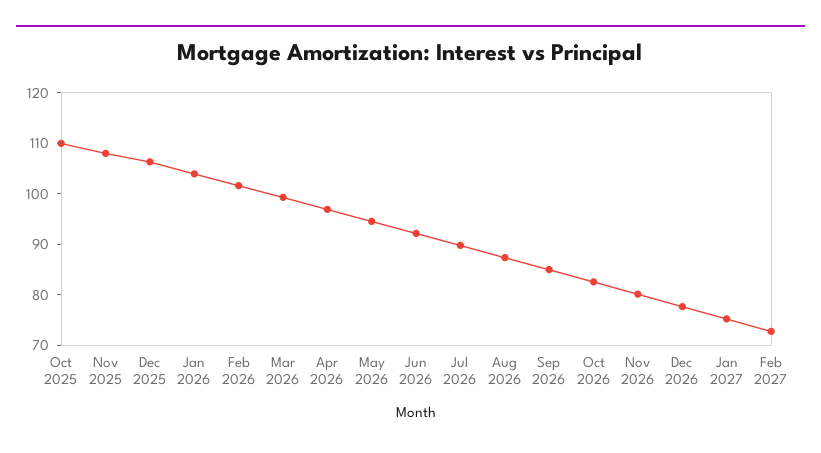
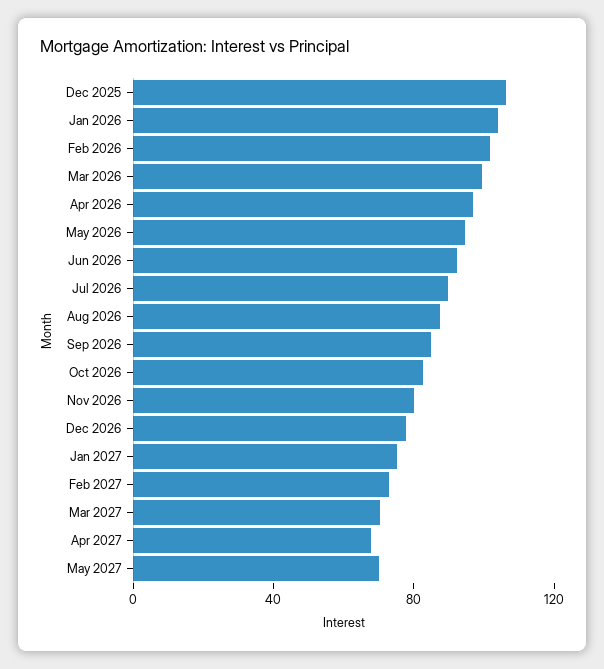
Oct 2025: 110 -> none
Nov 2025: 108 -> none
Mar 2027: none -> 70
Apr 2027: none -> 70
May 2027: none -> 70

